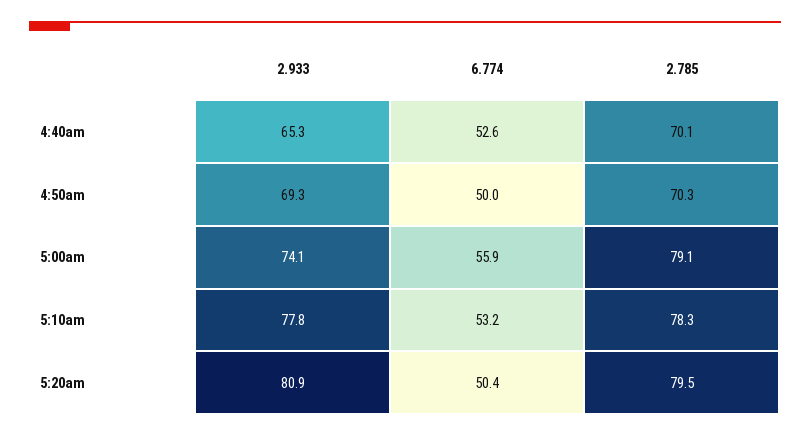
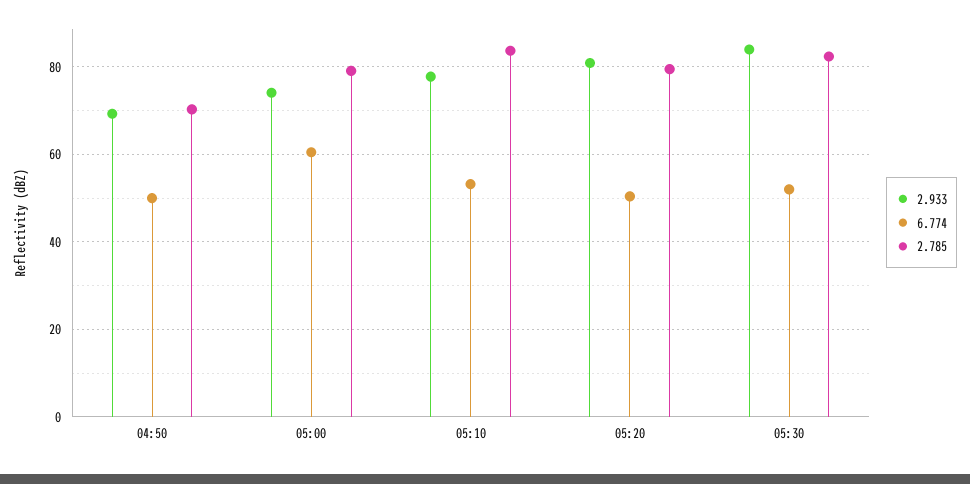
2.933, 4:40am: 65.3 -> none
6.774, 4:40am: 52.6 -> none
2.785, 4:40am: 70.1 -> none
6.774, 5:00am: 55.9 -> 60
2.785, 5:10am: 78.3 -> 84
2.933, 05:30: none -> 84
6.774, 05:30: none -> 52
2.785, 05:30: none -> 82

